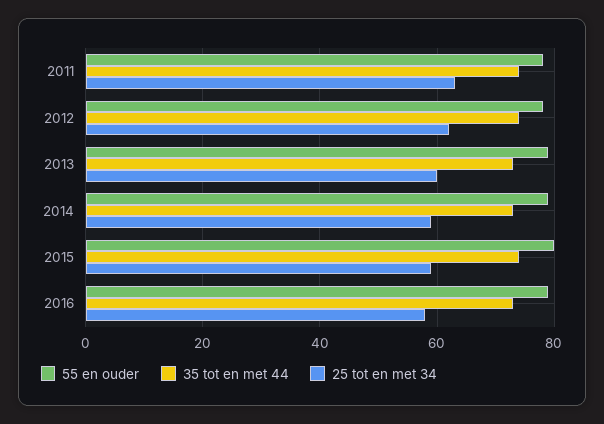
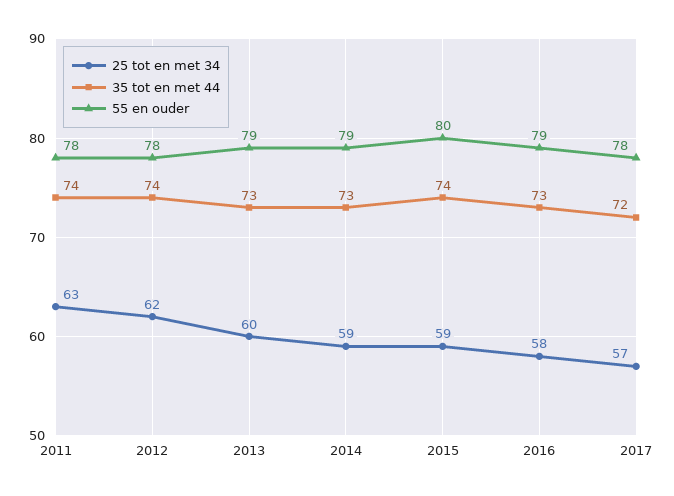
25 tot en met 34, 2017: none -> 57
35 tot en met 44, 2017: none -> 72
55 en ouder, 2017: none -> 78

